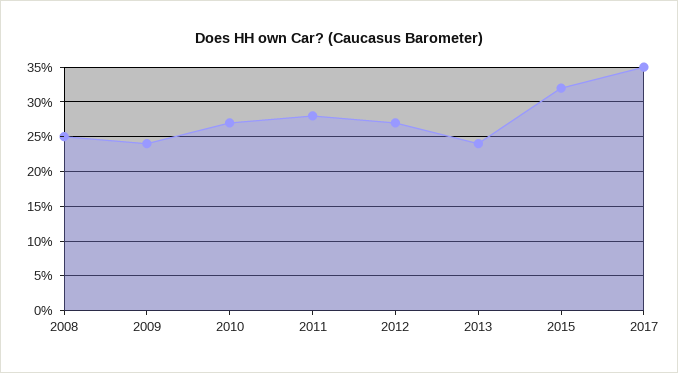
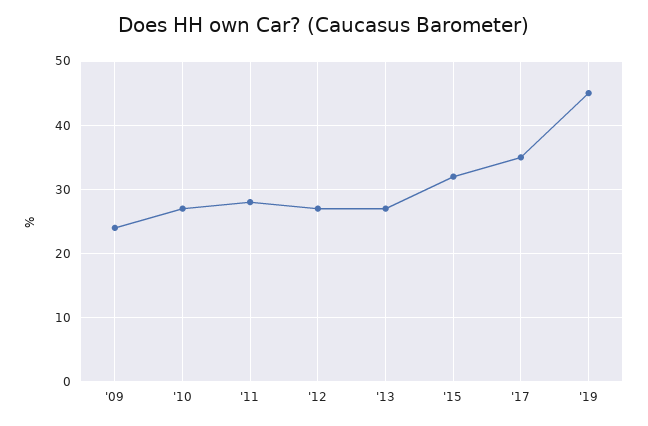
2008: 25 -> none
2013: 24 -> 27
'19: none -> 45

